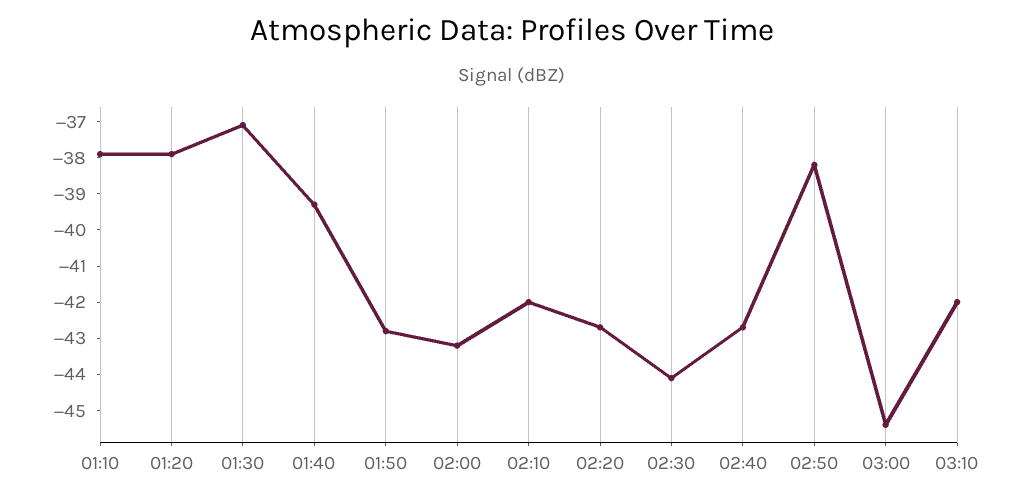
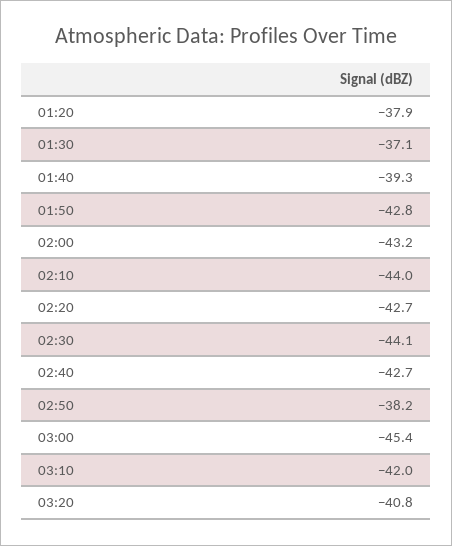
01:10: -38 -> none
02:10: -42 -> -44
03:20: none -> -40.8

